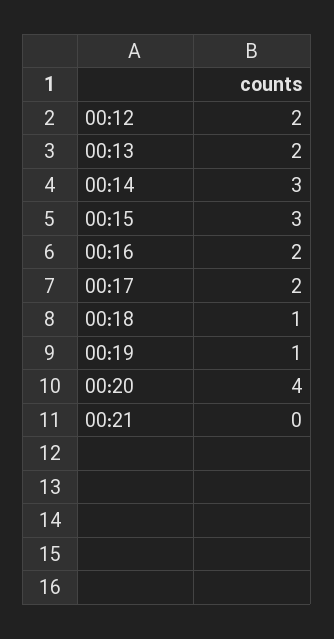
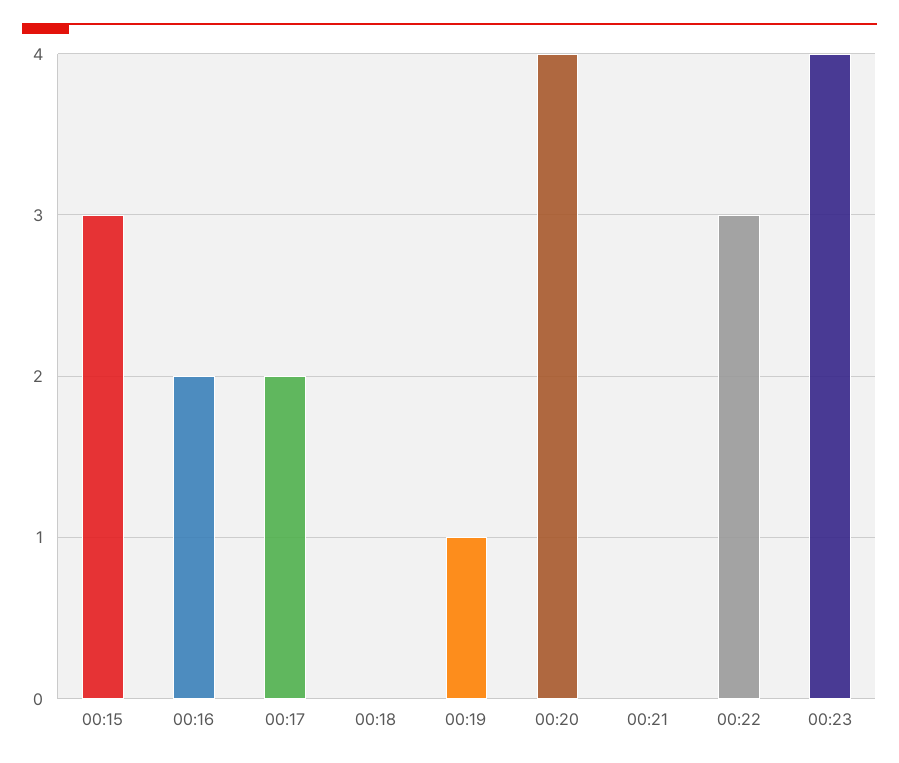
00:12: 2 -> none
00:13: 2 -> none
00:14: 3 -> none
00:18: 1 -> 0
00:22: none -> 3
00:23: none -> 4

